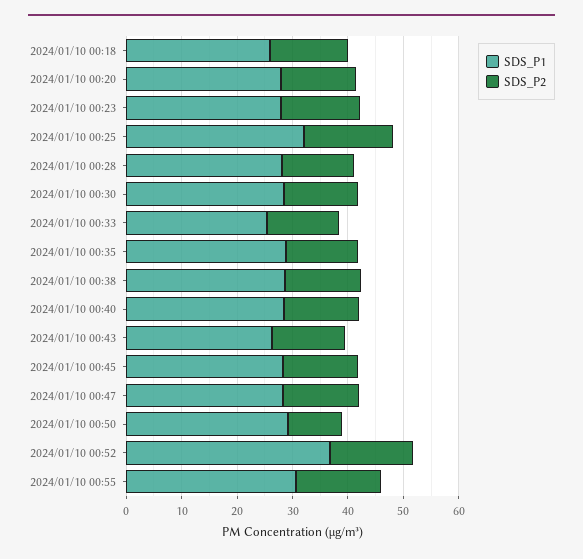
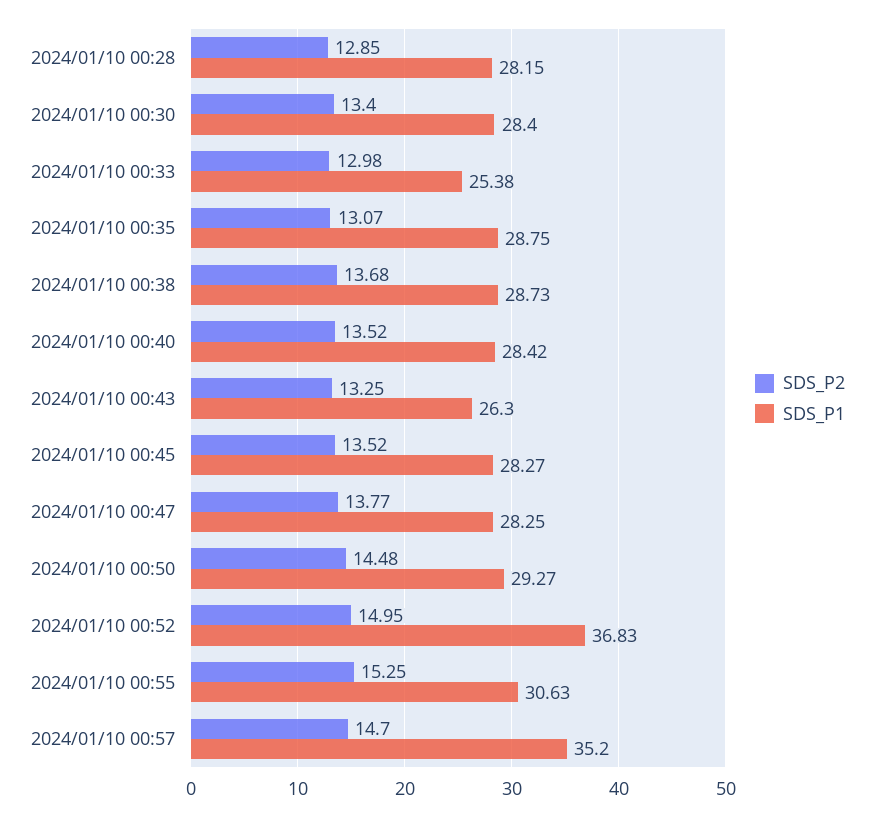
SDS_P1, 2024/01/10 00:18: 26 -> none
SDS_P2, 2024/01/10 00:18: 14 -> none
SDS_P1, 2024/01/10 00:20: 28 -> none
SDS_P2, 2024/01/10 00:20: 14 -> none
SDS_P1, 2024/01/10 00:23: 28 -> none
SDS_P2, 2024/01/10 00:23: 14 -> none
SDS_P1, 2024/01/10 00:25: 32 -> none
SDS_P2, 2024/01/10 00:25: 16 -> none
SDS_P2, 2024/01/10 00:50: 10 -> 14.48
SDS_P2, 2024/01/10 00:57: none -> 14.7
SDS_P1, 2024/01/10 00:57: none -> 35.2

